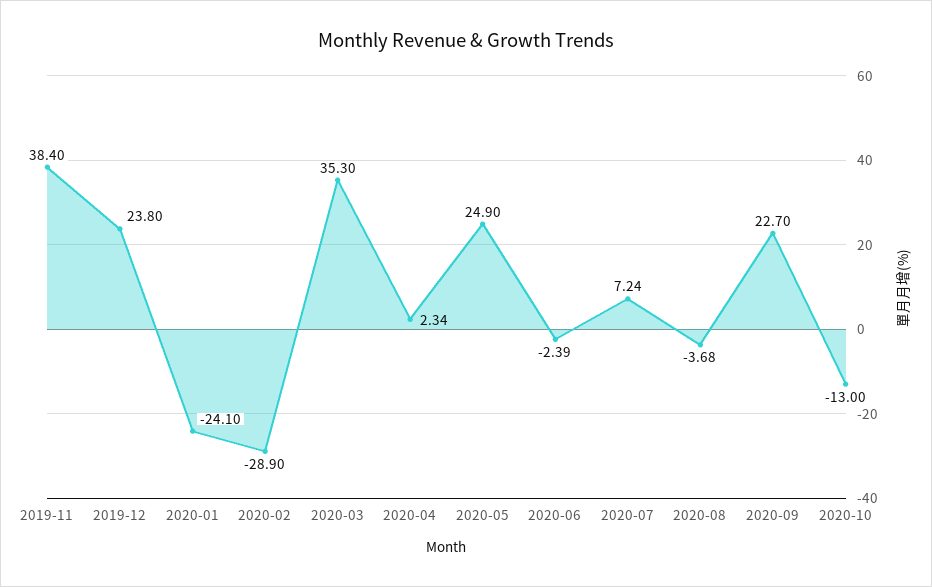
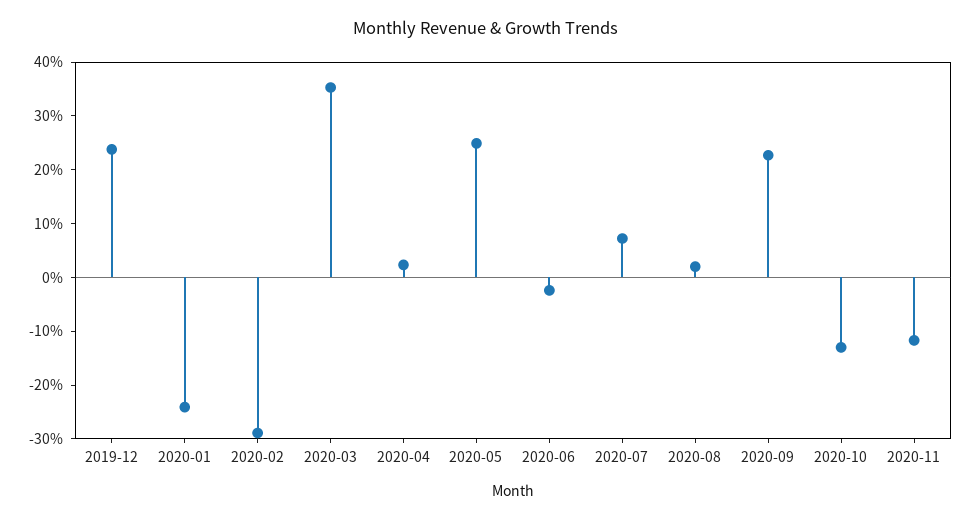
2019-11: 38.4 -> none
2020-08: -3.68 -> 2
2020-11: none -> -12

